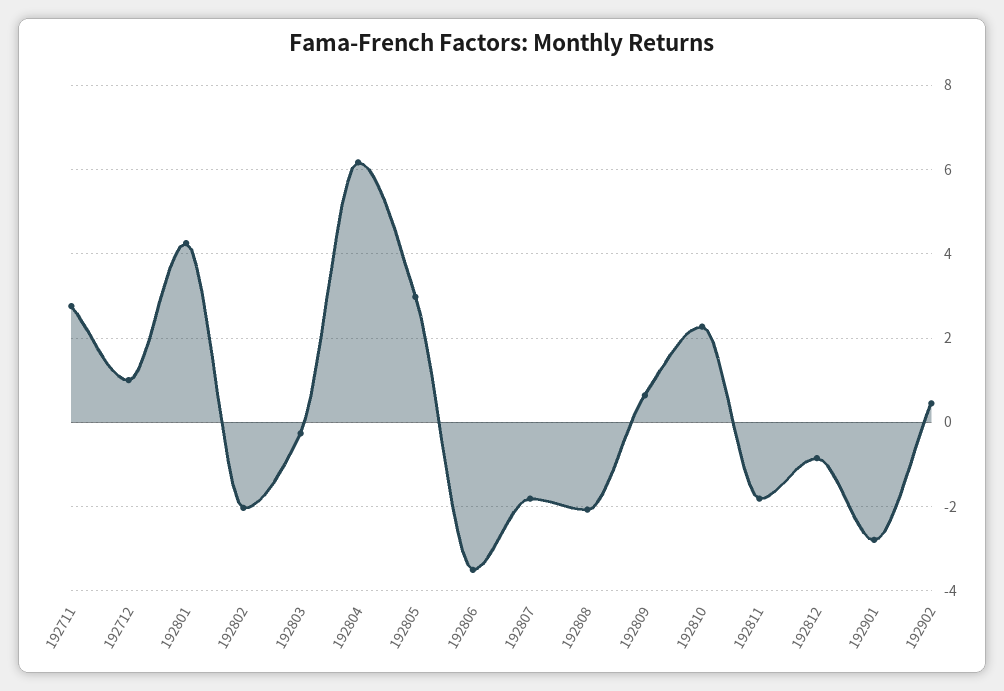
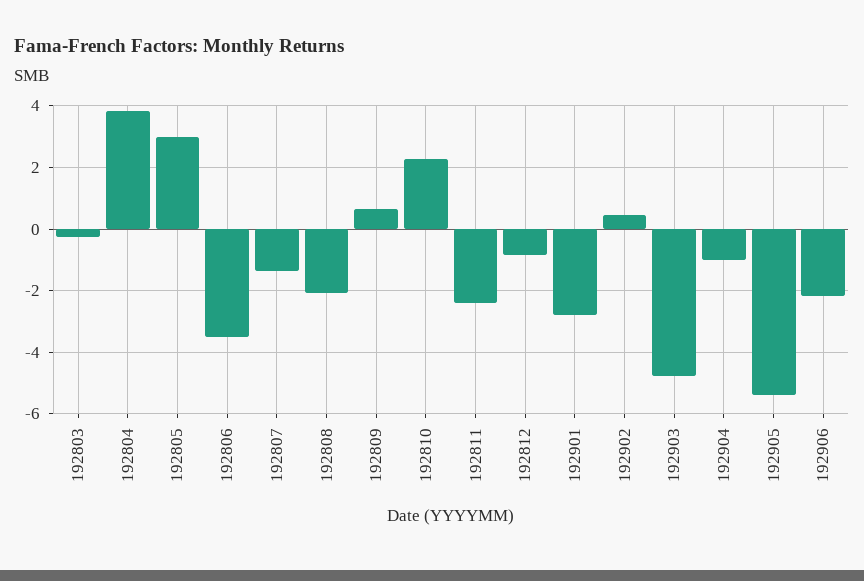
192711: 2.8 -> none
192712: 1 -> none
192801: 4.2 -> none
192802: -2 -> none
192804: 6.2 -> 3.8
192807: -1.8 -> -1.4
192811: -1.8 -> -2.4
192903: none -> -4.8
192904: none -> -1
192905: none -> -5.4
192906: none -> -2.2

